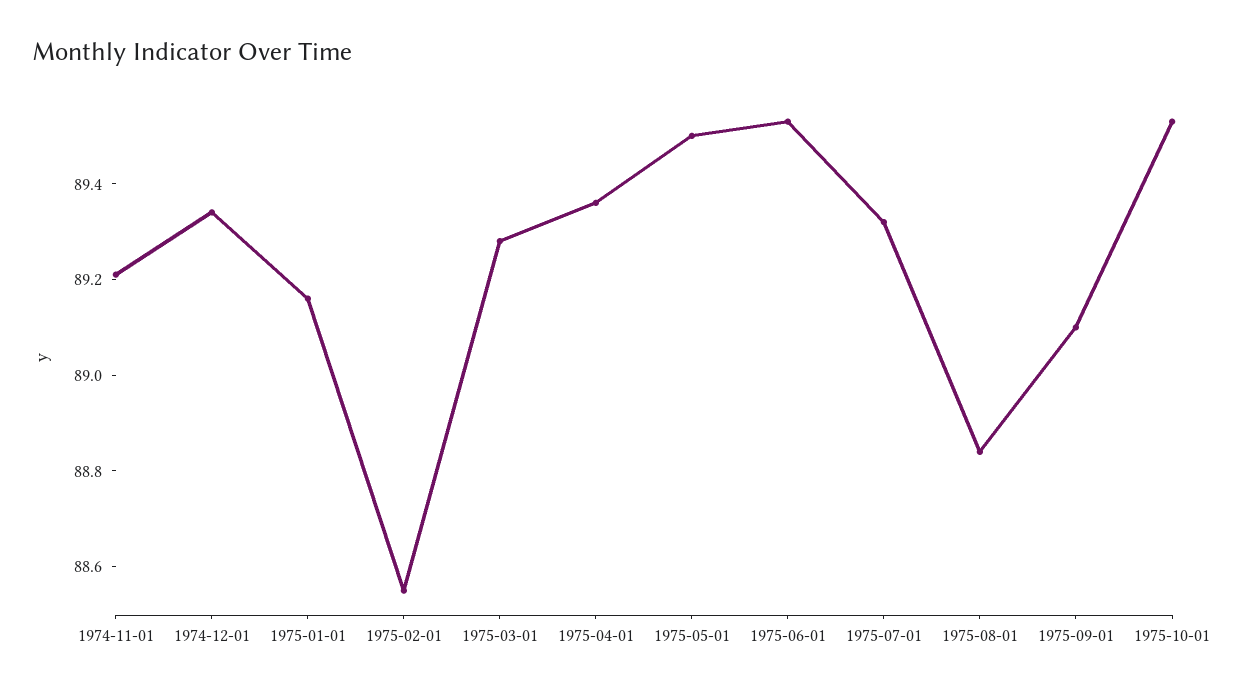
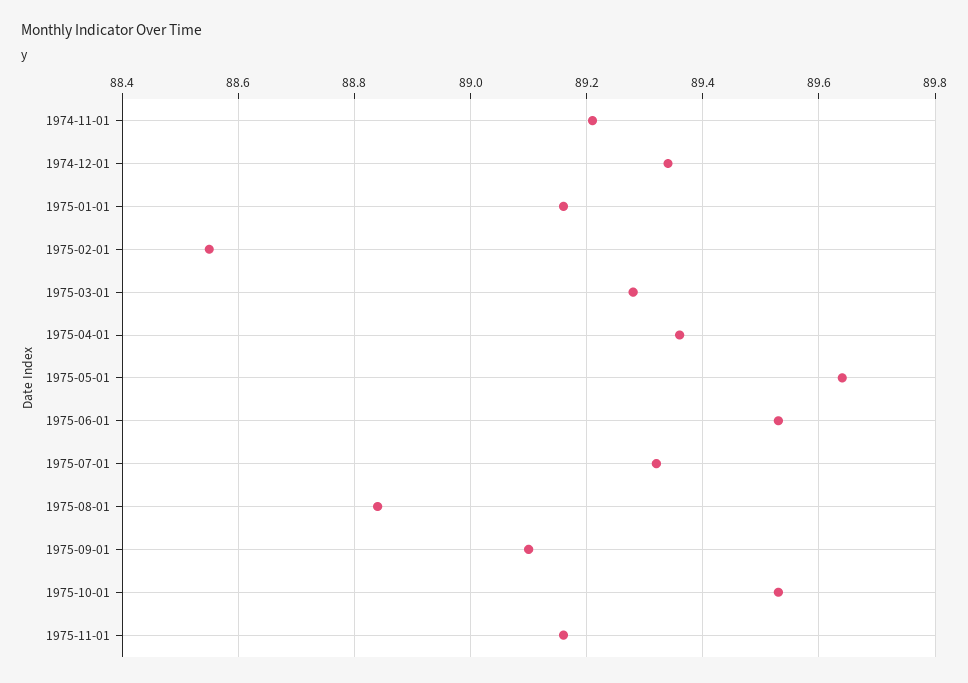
1975-05-01: 89.5 -> 89.65
1975-11-01: none -> 89.15

